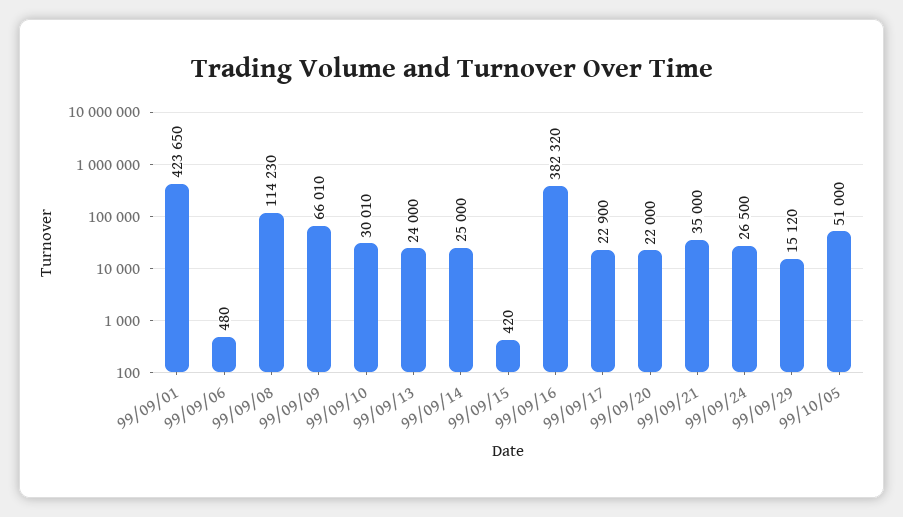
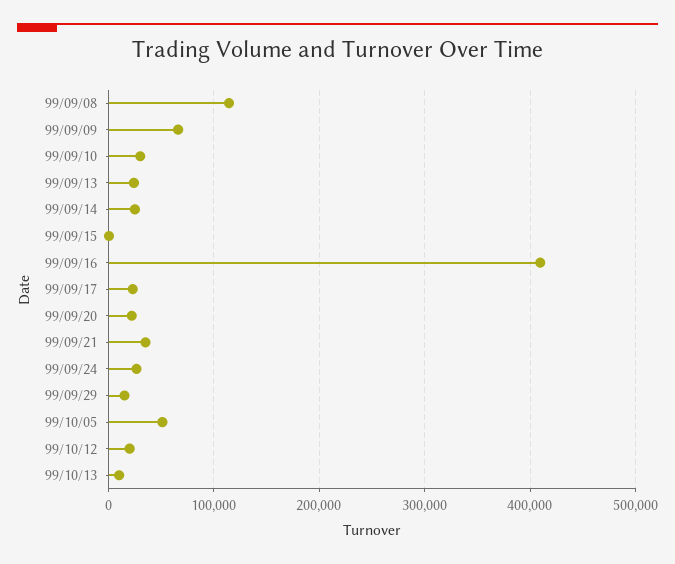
99/09/01: 423650 -> none
99/09/06: 480 -> none
99/09/16: 382320 -> 410000
99/10/12: none -> 20000
99/10/13: none -> 10000

